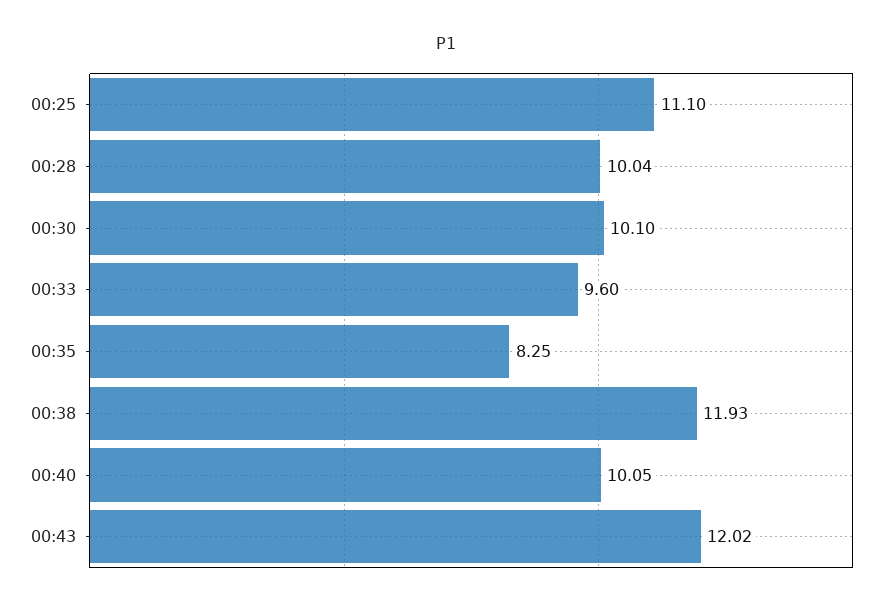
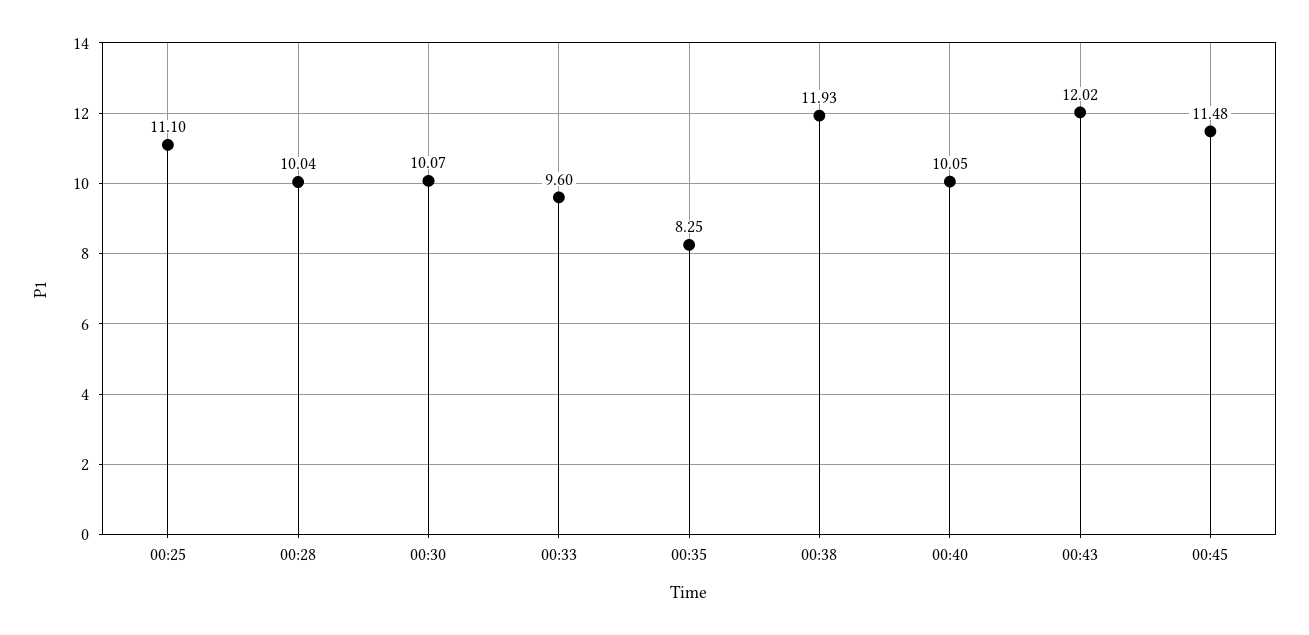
00:30: 10.1 -> 10.07
00:45: none -> 11.48

